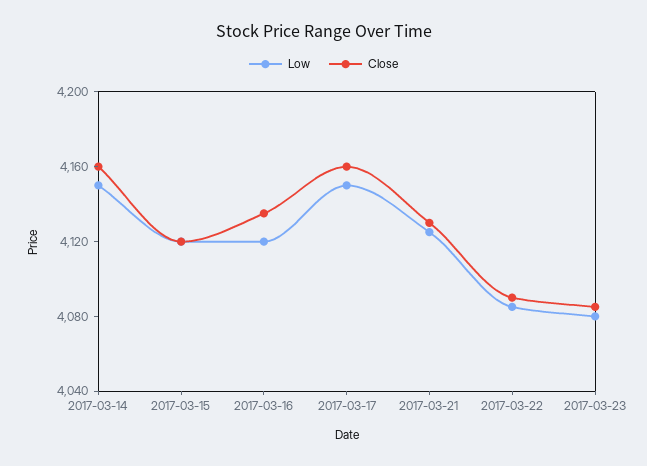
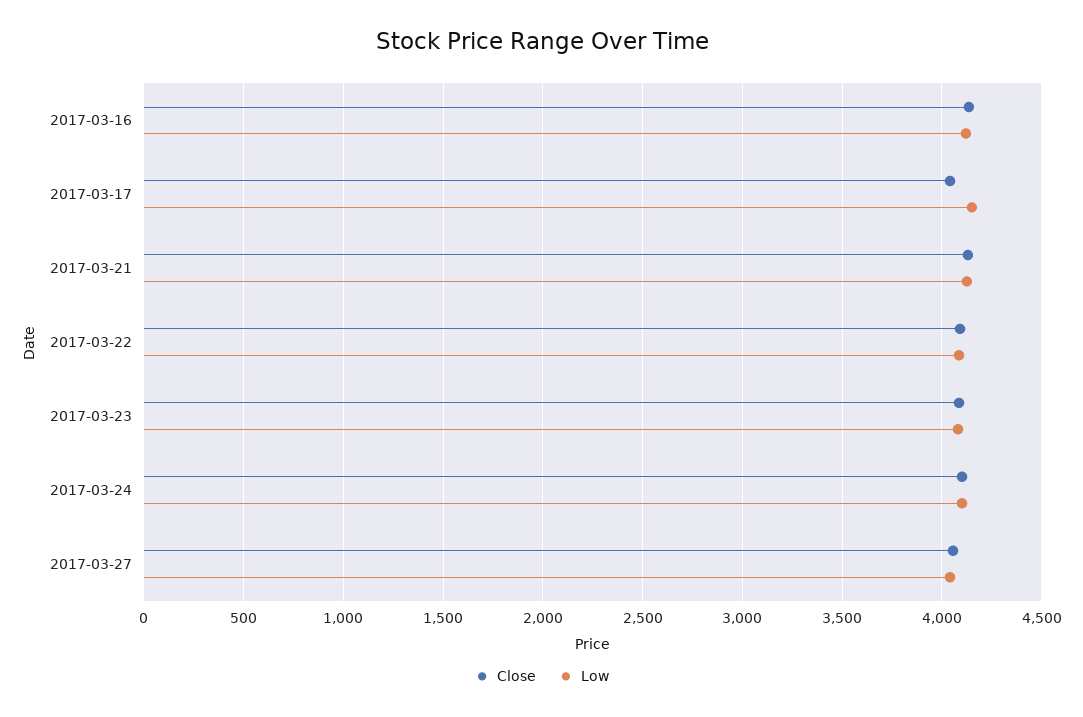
Low, 2017-03-14: 4150 -> none
Close, 2017-03-14: 4160 -> none
Low, 2017-03-15: 4120 -> none
Close, 2017-03-15: 4120 -> none
Close, 2017-03-17: 4160 -> 4050
Close, 2017-03-24: none -> 4100
Low, 2017-03-24: none -> 4100
Close, 2017-03-27: none -> 4050
Low, 2017-03-27: none -> 4050

